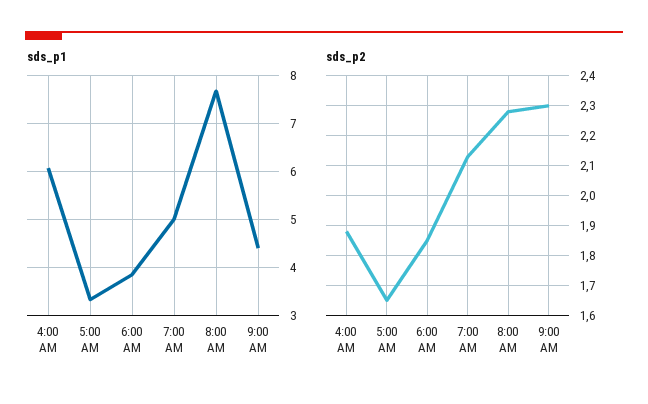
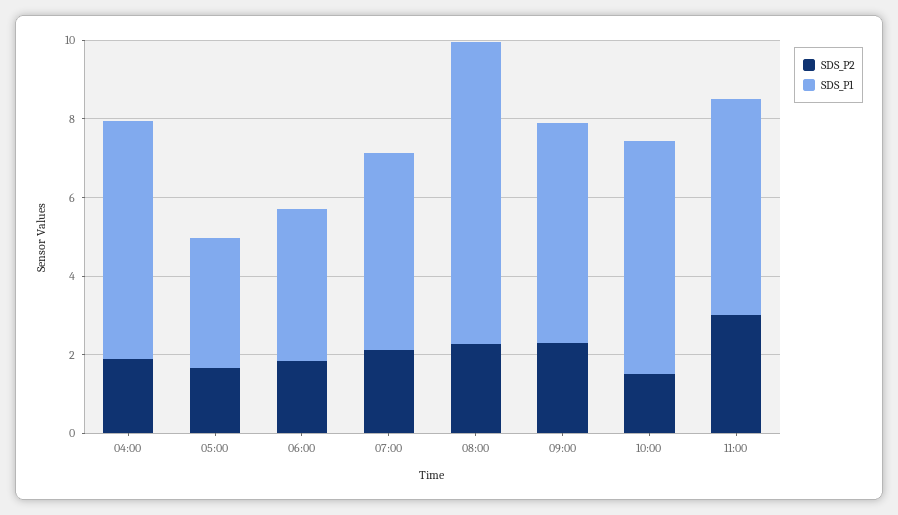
sds_p1, 9:00 AM: 4.4 -> 5.5
sds_p2, 10:00: none -> 1.5
sds_p1, 10:00: none -> 6
sds_p2, 11:00: none -> 3
sds_p1, 11:00: none -> 5.5

